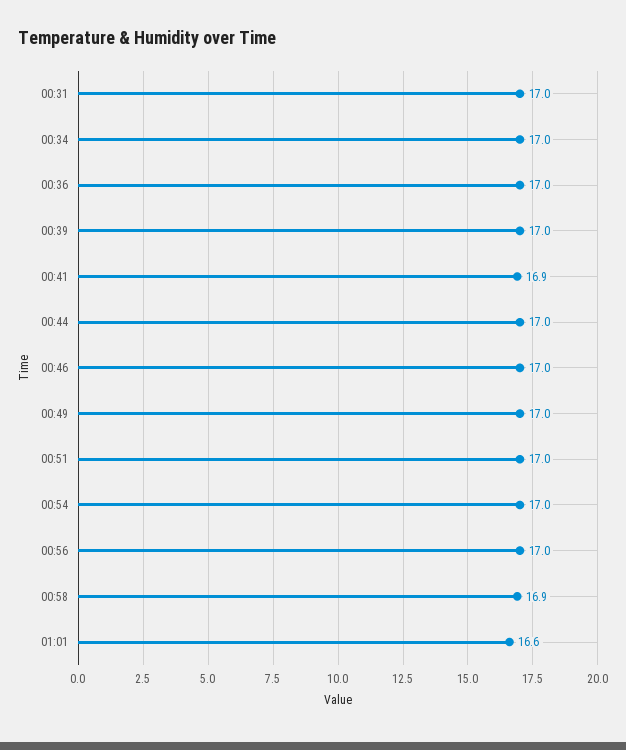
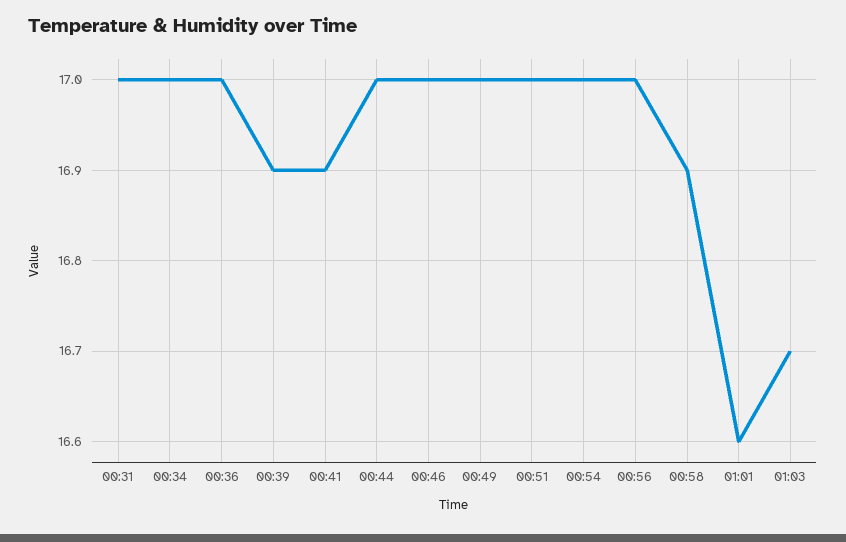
00:39: 17 -> 16.9
01:03: none -> 16.7

